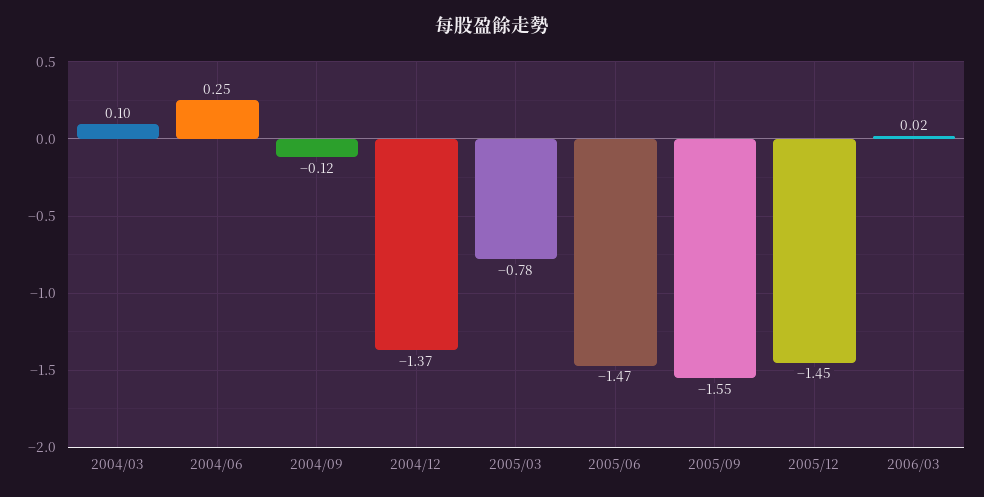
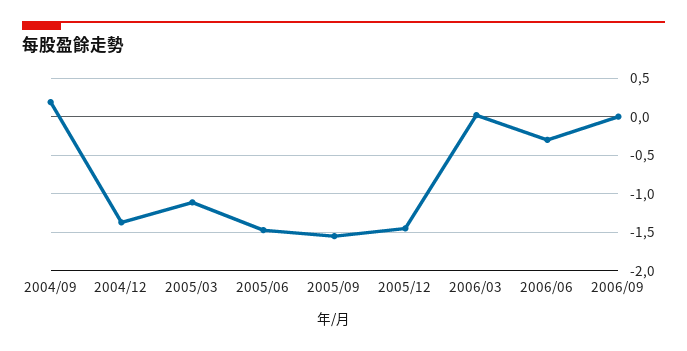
2004/03: 0.1 -> none
2004/06: 0.25 -> none
2004/09: -0.12 -> 0.2
2005/03: -0.78 -> -1.1
2006/06: none -> -0.3
2006/09: none -> 0

